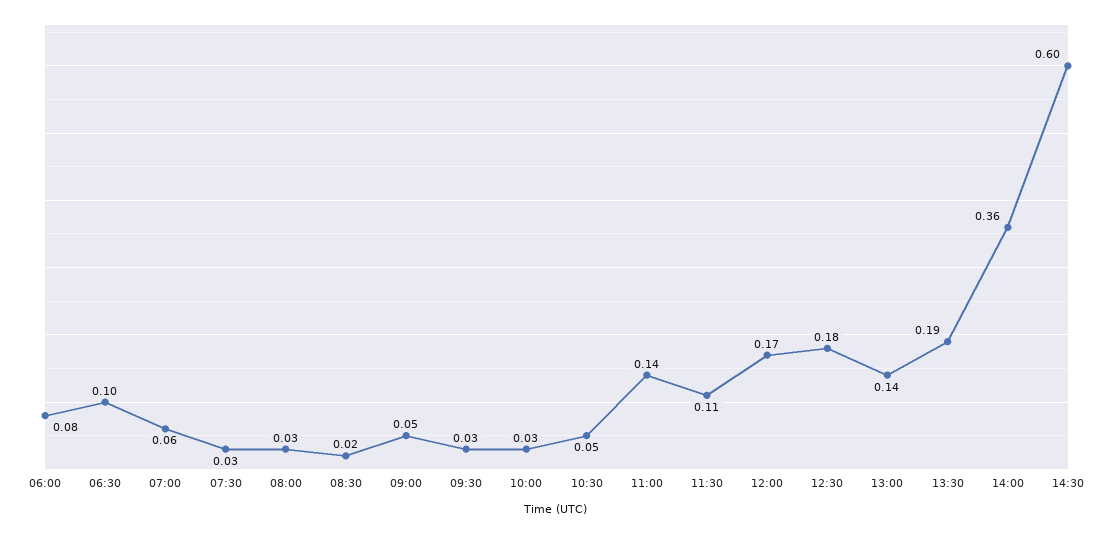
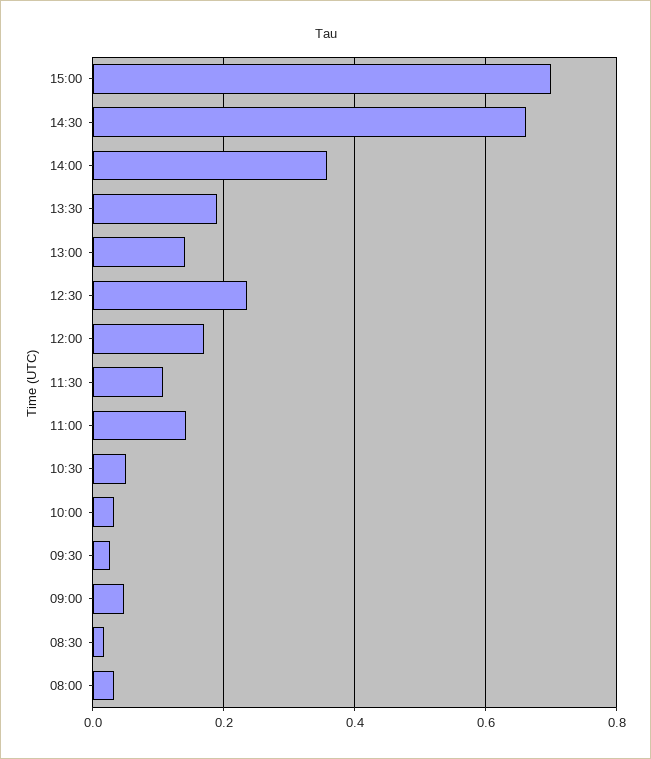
06:00: 0.08 -> none
06:30: 0.1 -> none
07:00: 0.06 -> none
07:30: 0.03 -> none
12:30: 0.18 -> 0.24
14:30: 0.6 -> 0.66
15:00: none -> 0.7

